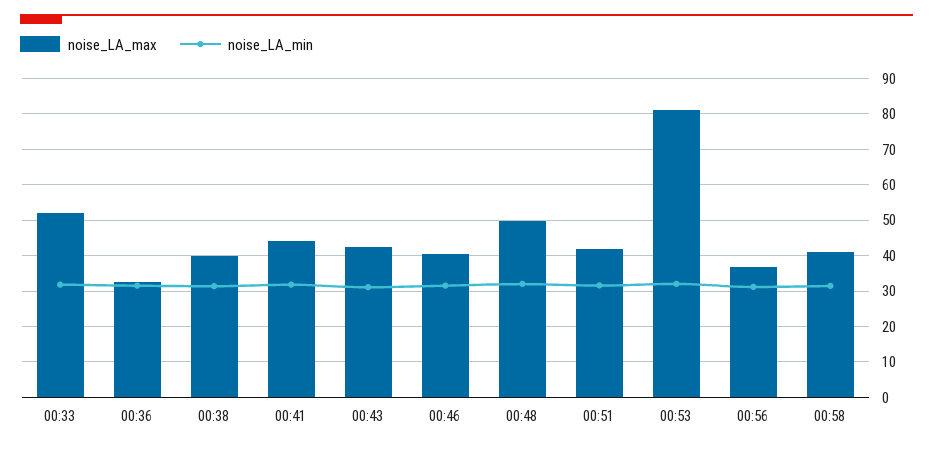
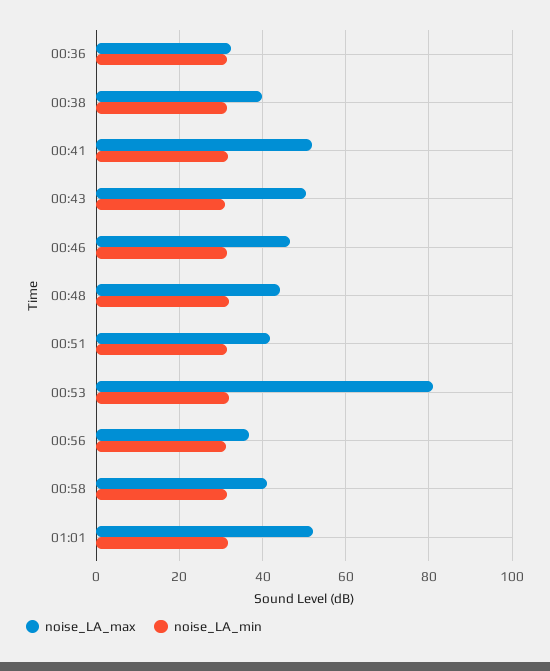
noise_LA_max, 00:33: 52 -> none
noise_LA_min, 00:33: 32 -> none
noise_LA_max, 00:41: 44 -> 52
noise_LA_max, 00:43: 42 -> 50
noise_LA_max, 00:46: 40 -> 46
noise_LA_max, 00:48: 50 -> 44
noise_LA_max, 01:01: none -> 52
noise_LA_min, 01:01: none -> 32

